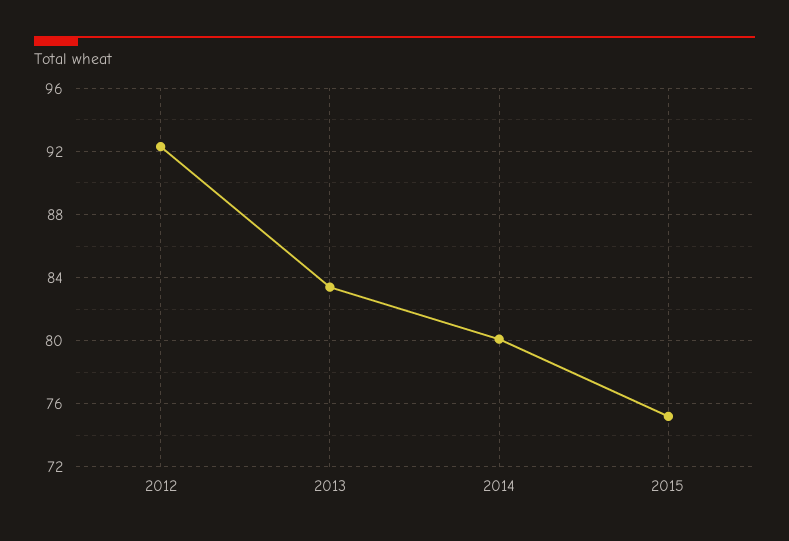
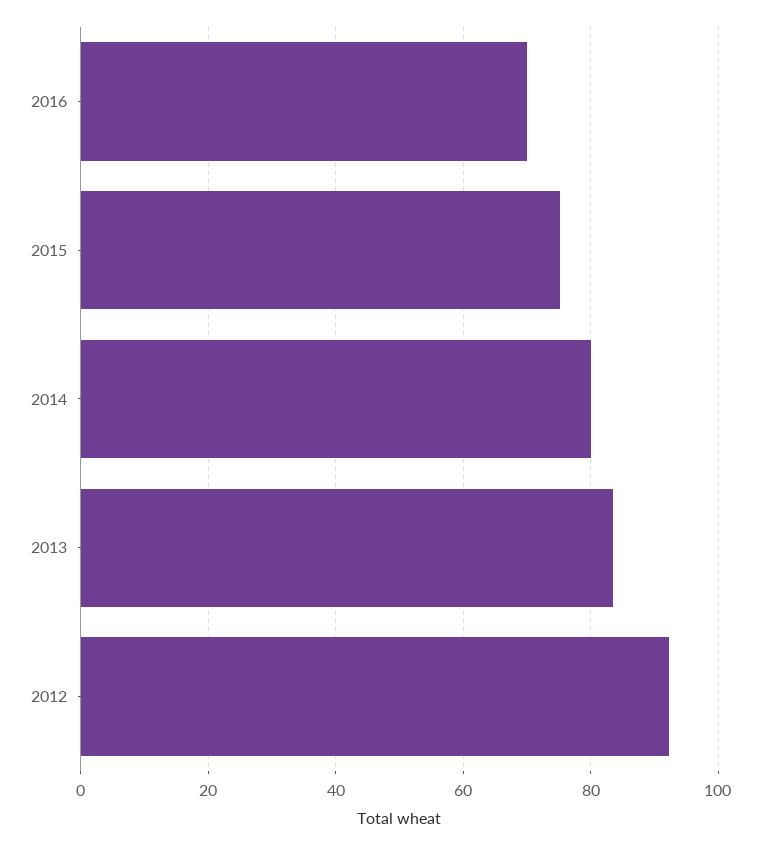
2016: none -> 70

